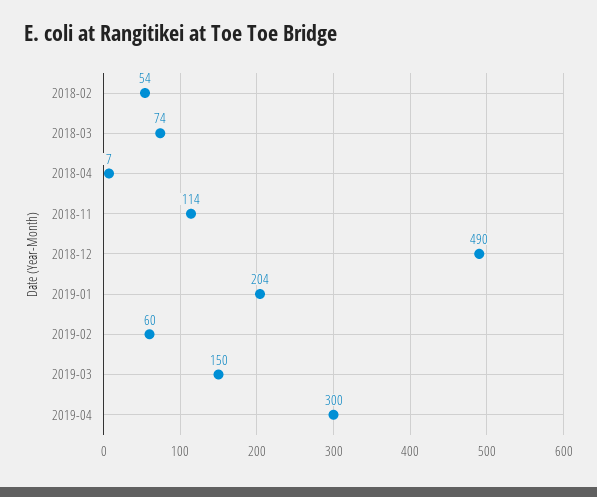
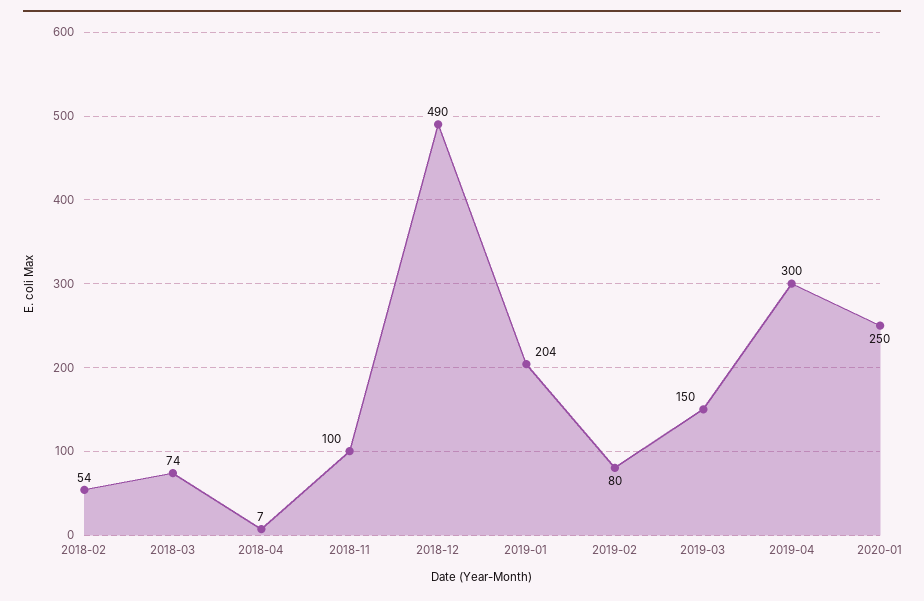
2018-11: 114 -> 100
2019-02: 60 -> 80
2020-01: none -> 250

